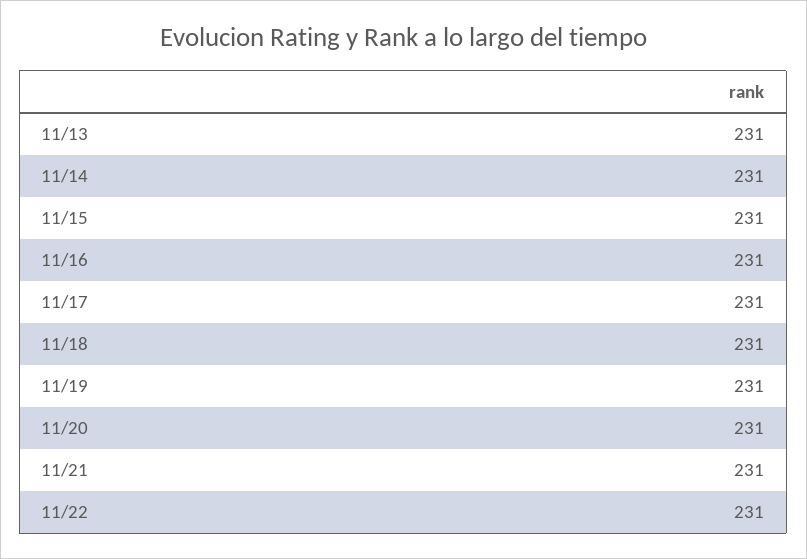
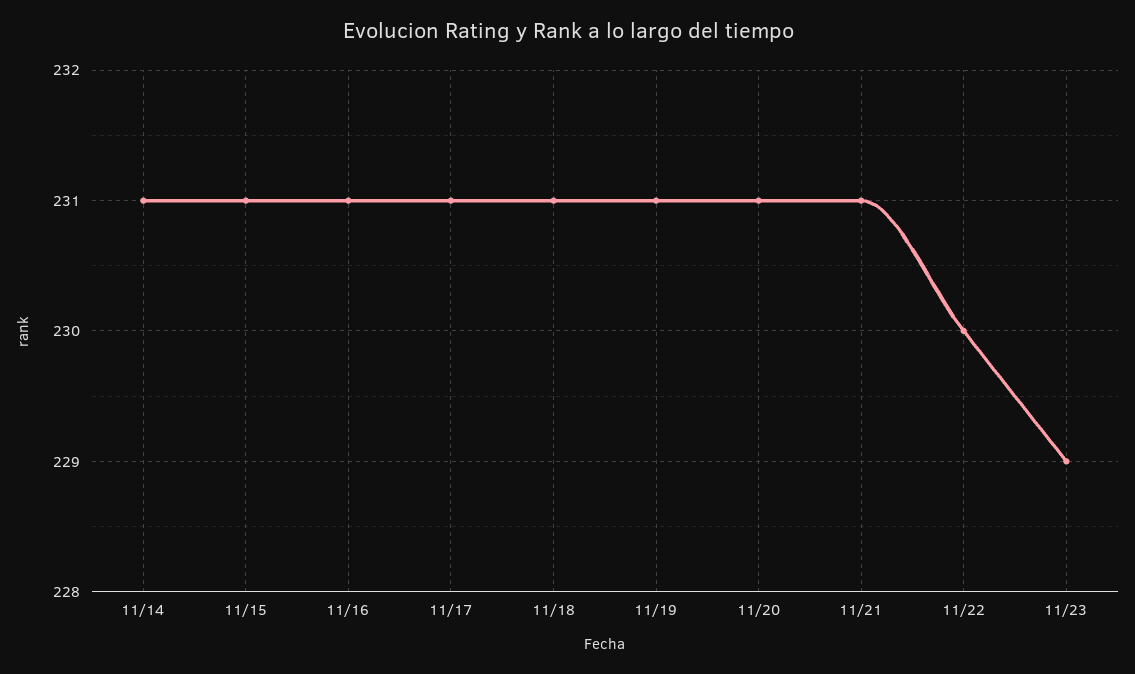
11/13: 231 -> none
11/22: 231 -> 230
11/23: none -> 229

